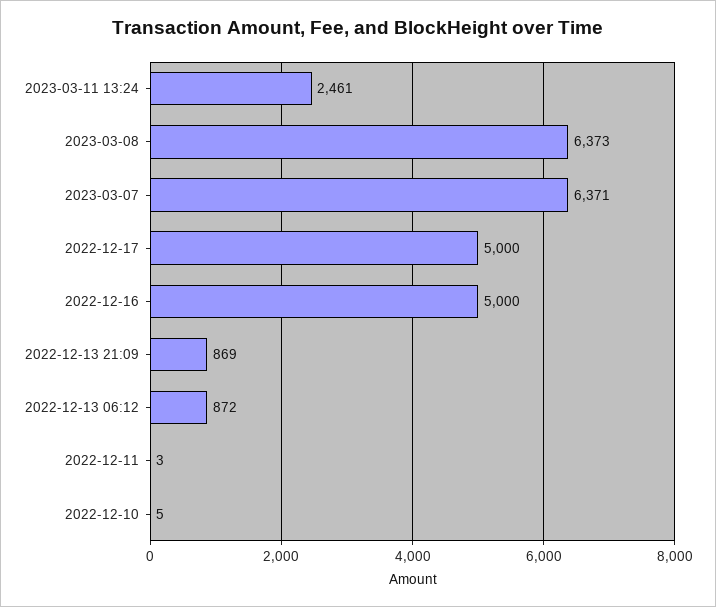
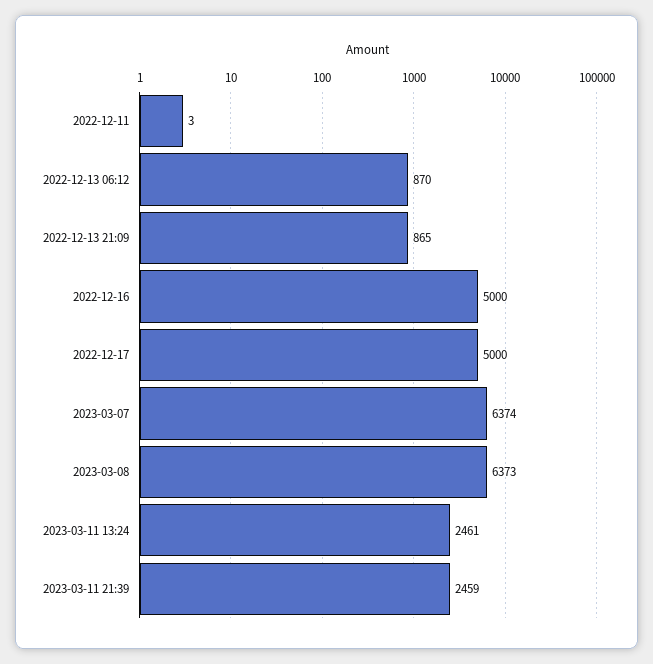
2023-03-07: 6371 -> 6374
2022-12-13 21:09: 869 -> 865
2022-12-13 06:12: 872 -> 870
2022-12-10: 5 -> none
2023-03-11 21:39: none -> 2459

